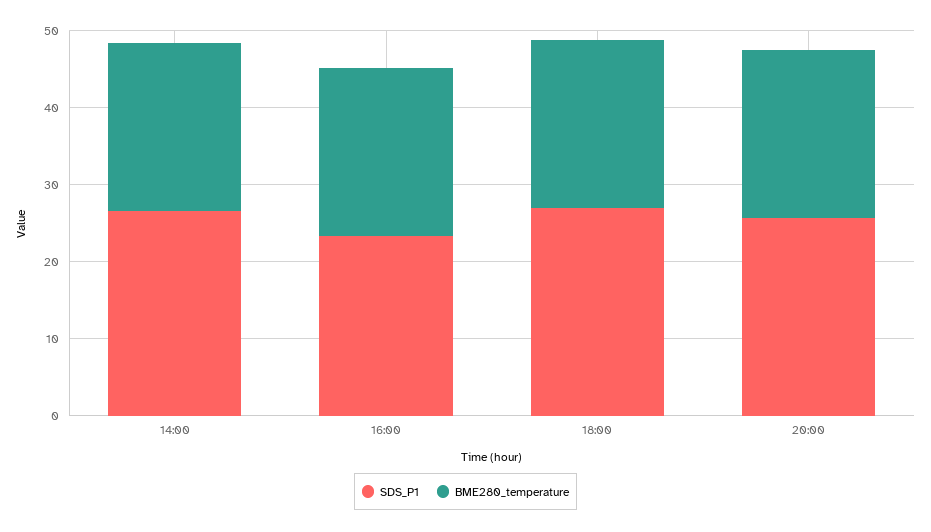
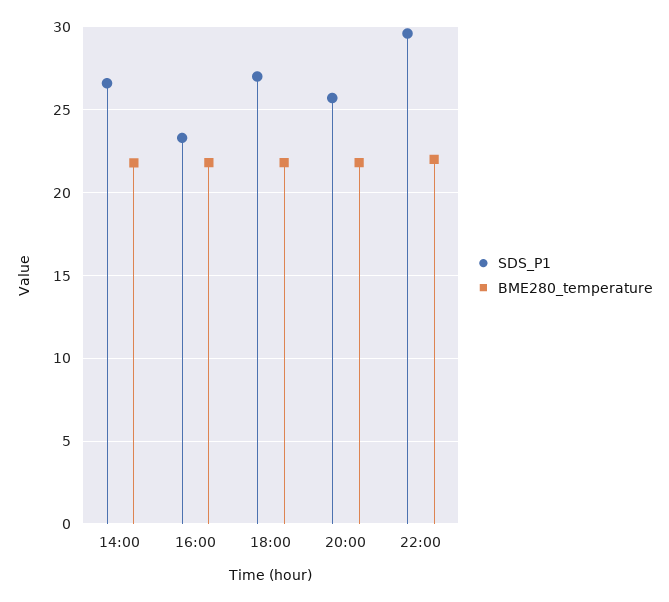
SDS_P1, 22:00: none -> 29.5
BME280_temperature, 22:00: none -> 22

